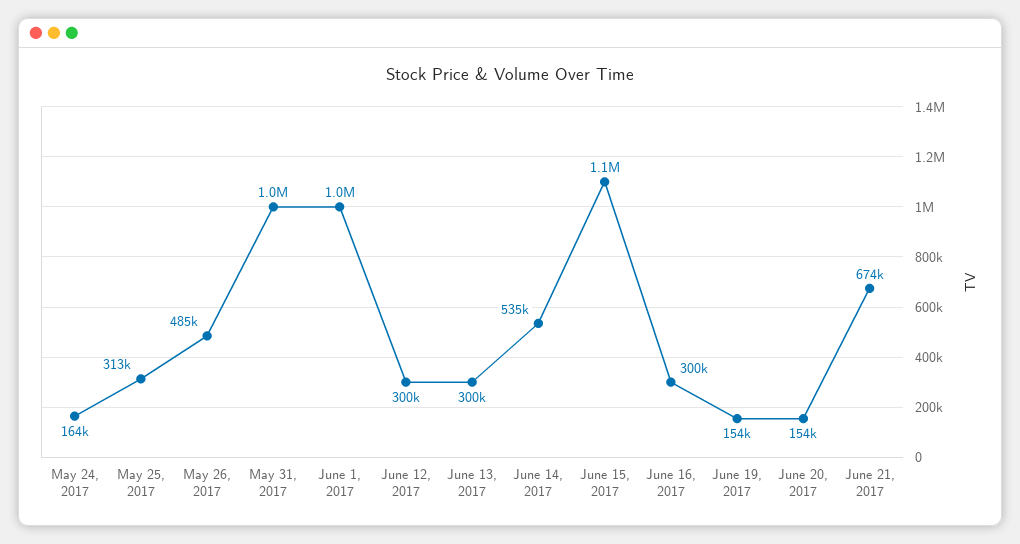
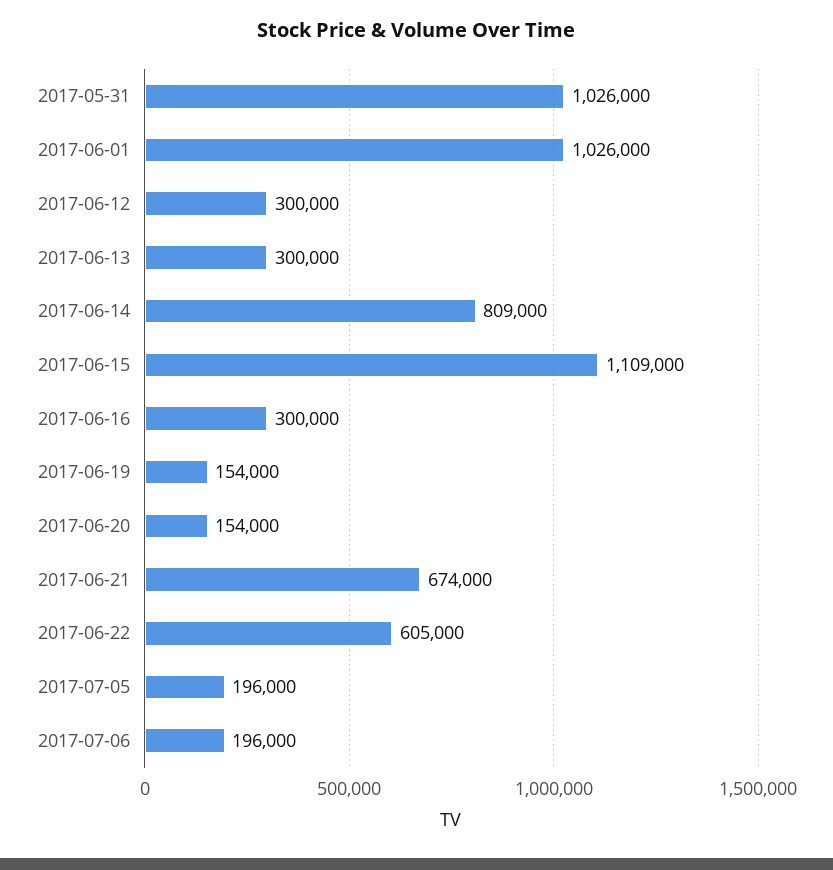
May 24, 2017: 164000 -> none
May 25, 2017: 313000 -> none
May 26, 2017: 485000 -> none
June 14, 2017: 535000 -> 809000
2017-06-22: none -> 605000
2017-07-05: none -> 196000
2017-07-06: none -> 196000

